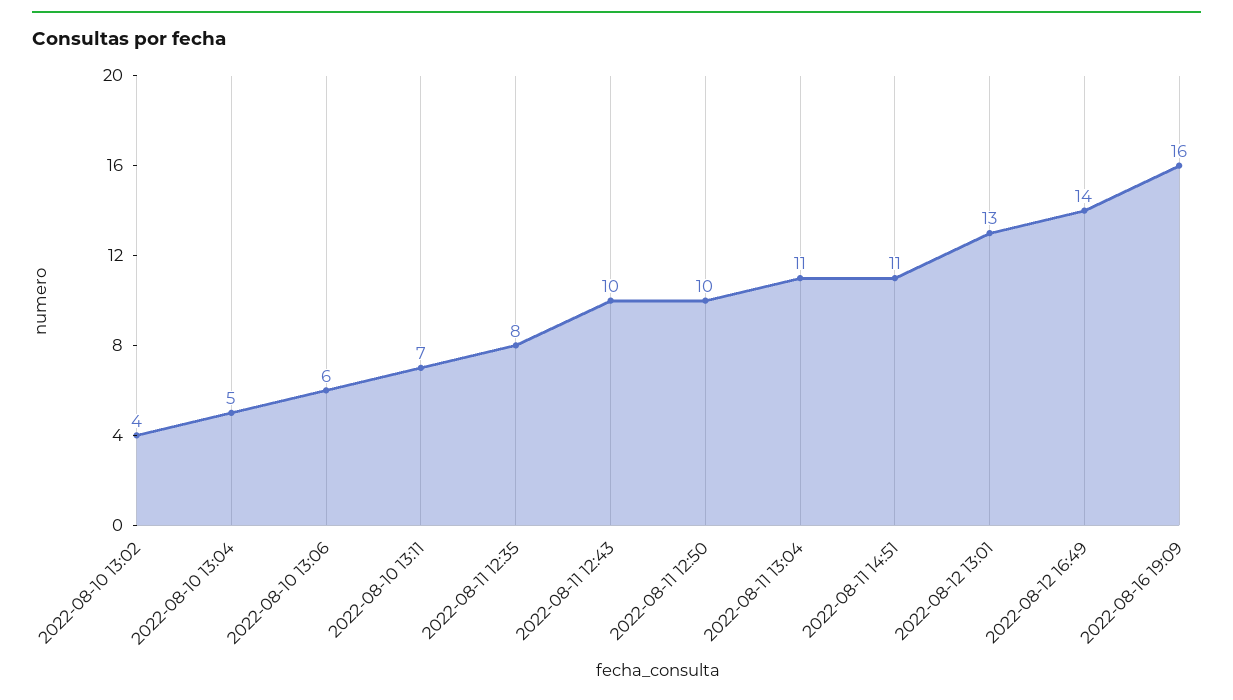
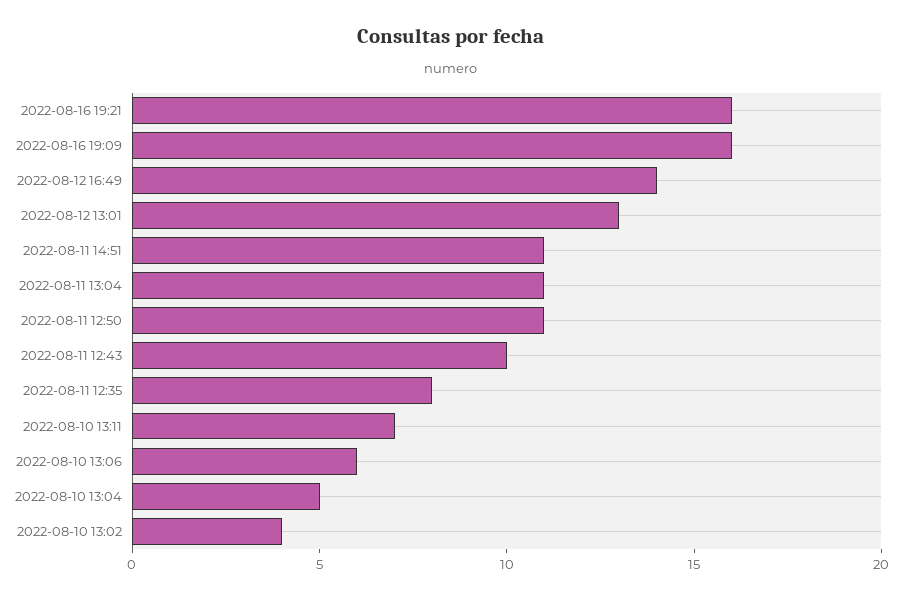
2022-08-11 12:50: 10 -> 11
2022-08-16 19:21: none -> 16

